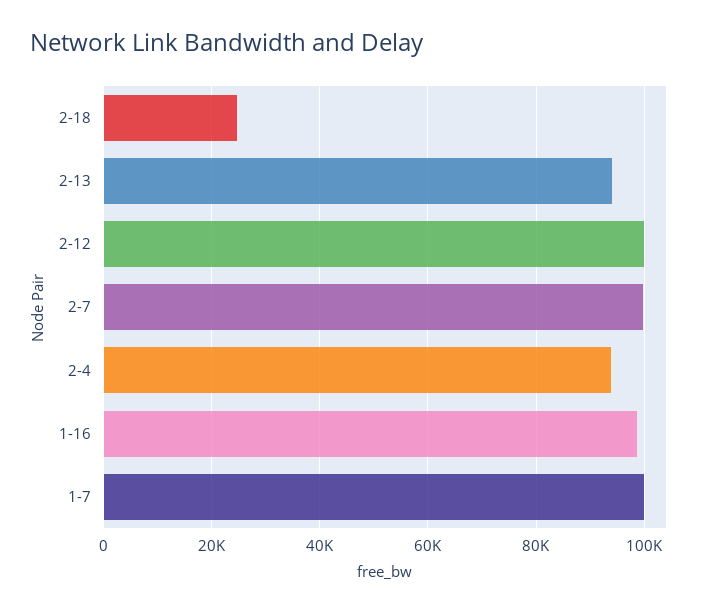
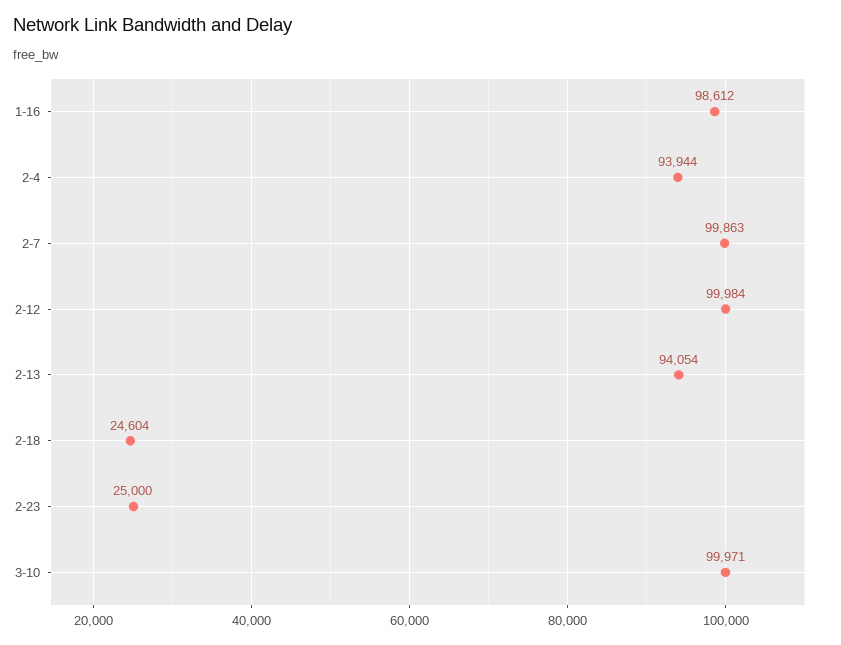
1-7: 100000 -> none
2-23: none -> 25000
3-10: none -> 99971

